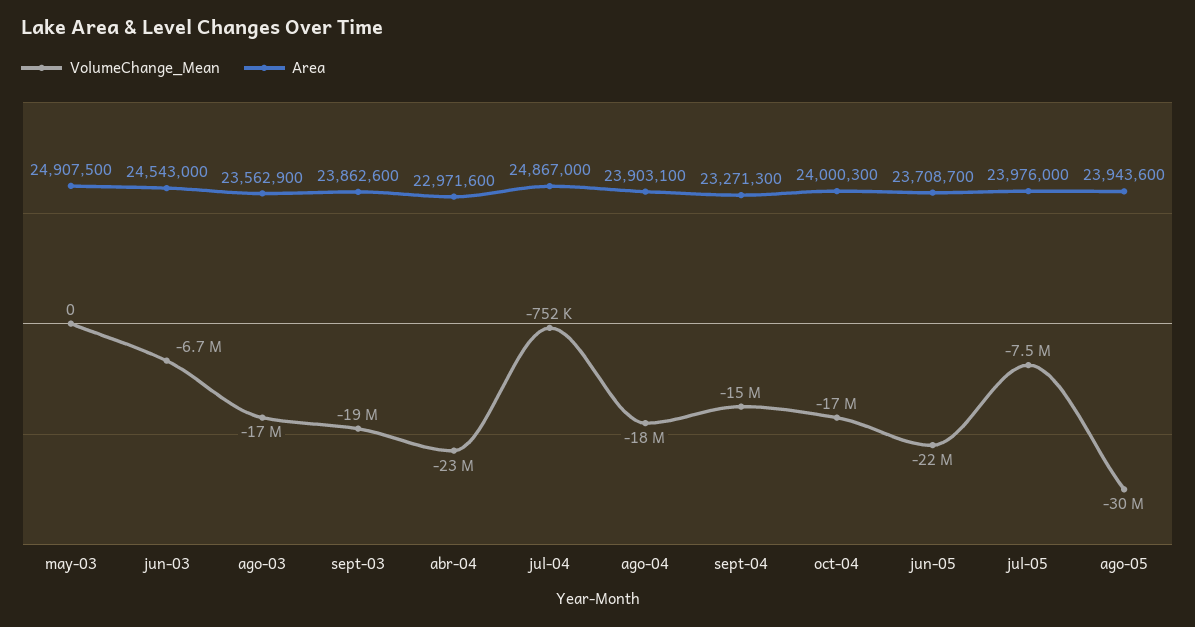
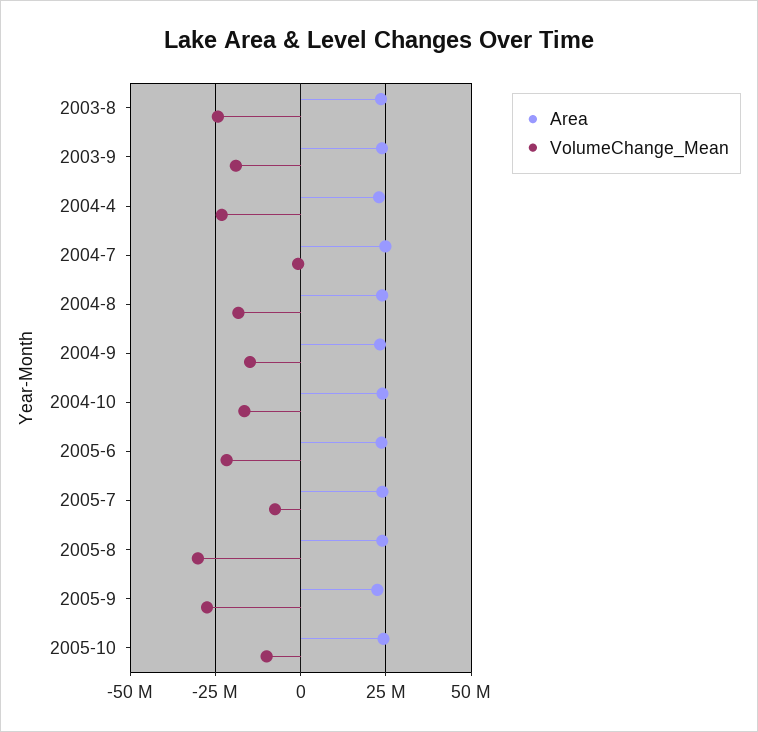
VolumeChange_Mean, may-03: 0 -> none
Area, may-03: 24907500 -> none
VolumeChange_Mean, jun-03: -6700000 -> none
Area, jun-03: 24543000 -> none
VolumeChange_Mean, ago-03: -17000000 -> -25000000
Area, 2005-9: none -> 22500000
VolumeChange_Mean, 2005-9: none -> -27500000
Area, 2005-10: none -> 25000000
VolumeChange_Mean, 2005-10: none -> -10000000

